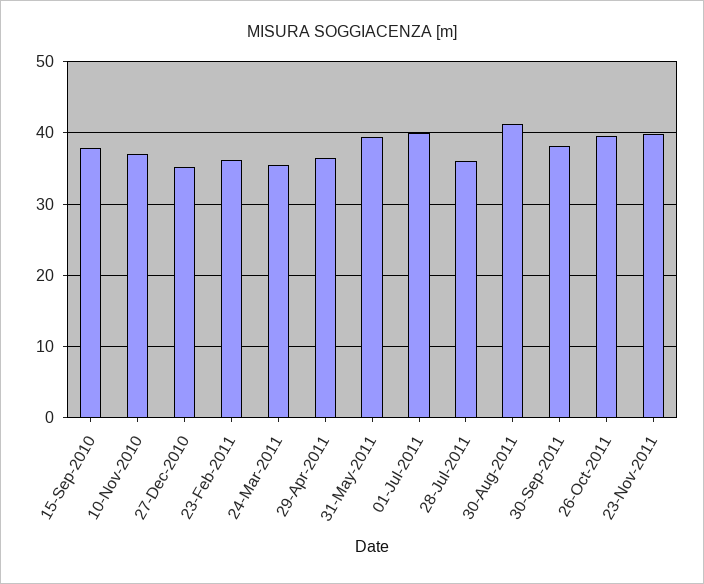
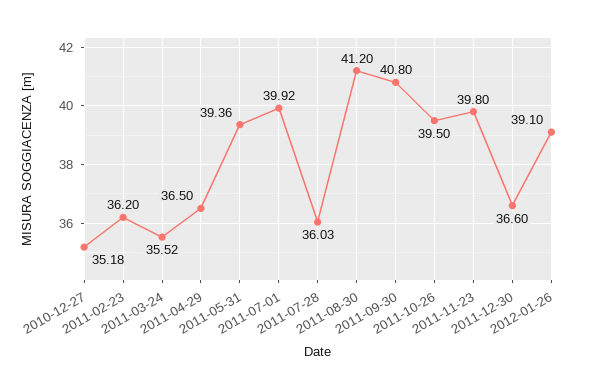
15-Sep-2010: 38 -> none
10-Nov-2010: 37 -> none
30-Sep-2011: 38 -> 40.8
2011-12-30: none -> 36.6
2012-01-26: none -> 39.1

